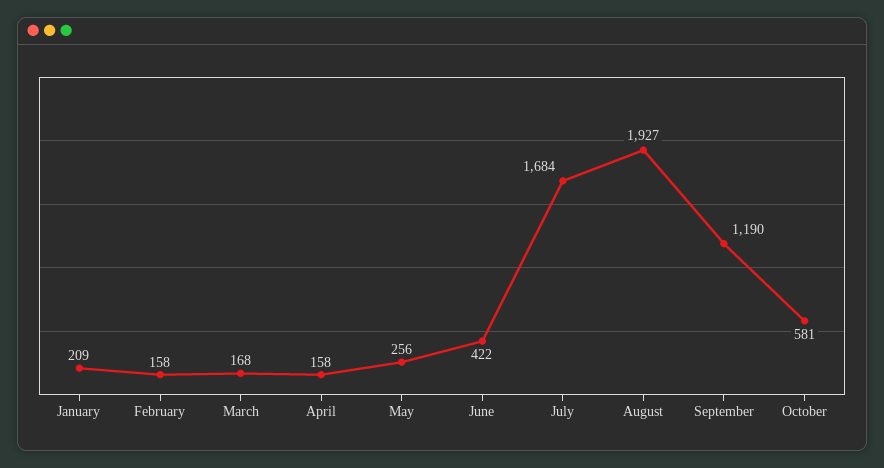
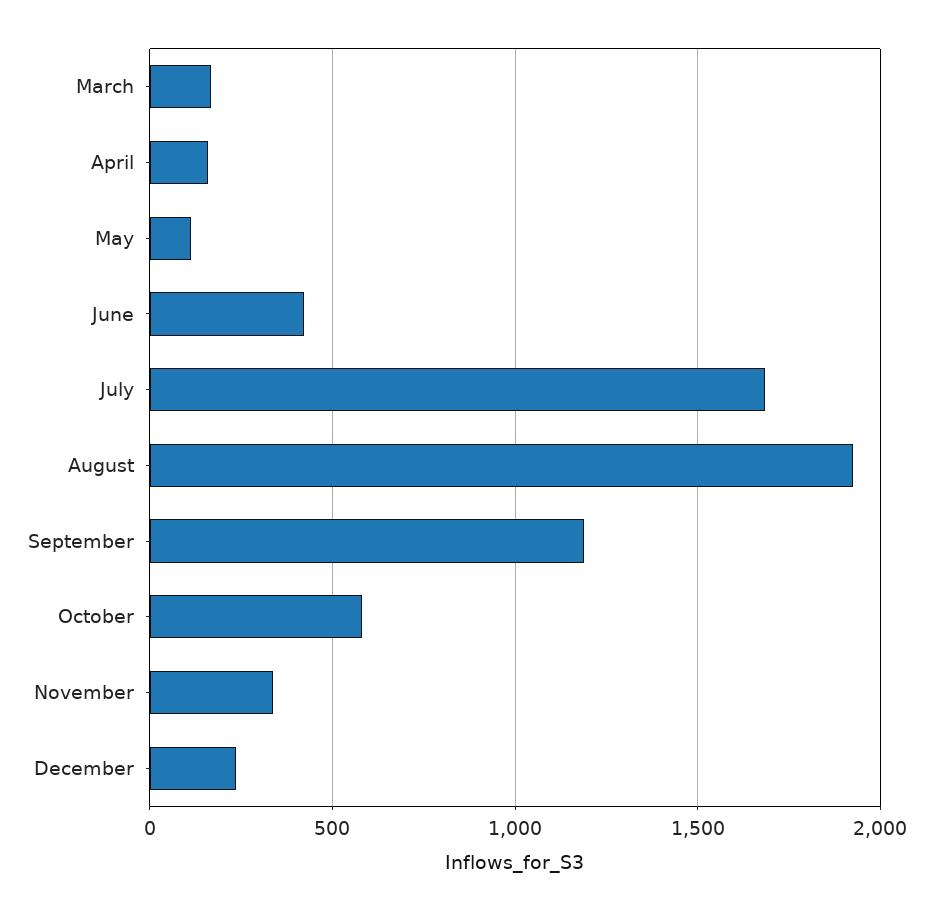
January: 209 -> none
February: 158 -> none
May: 256 -> 100
November: none -> 350
December: none -> 250

